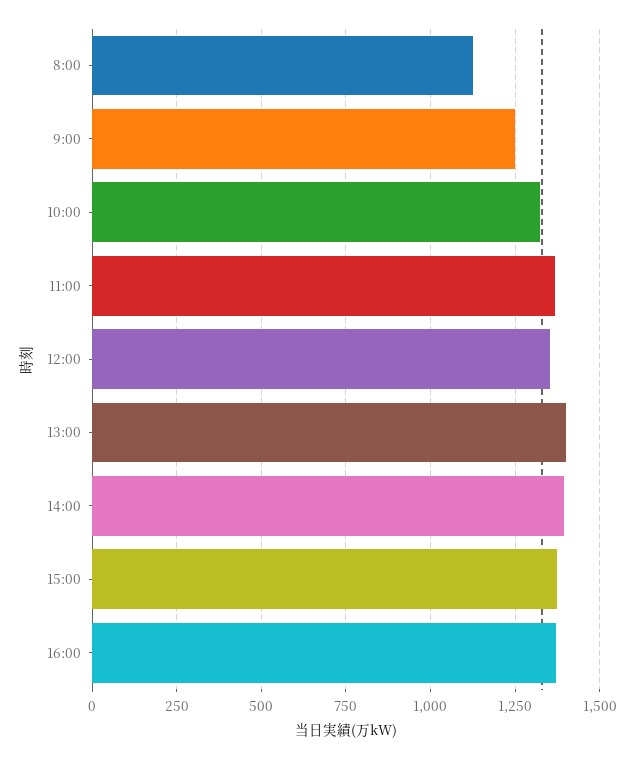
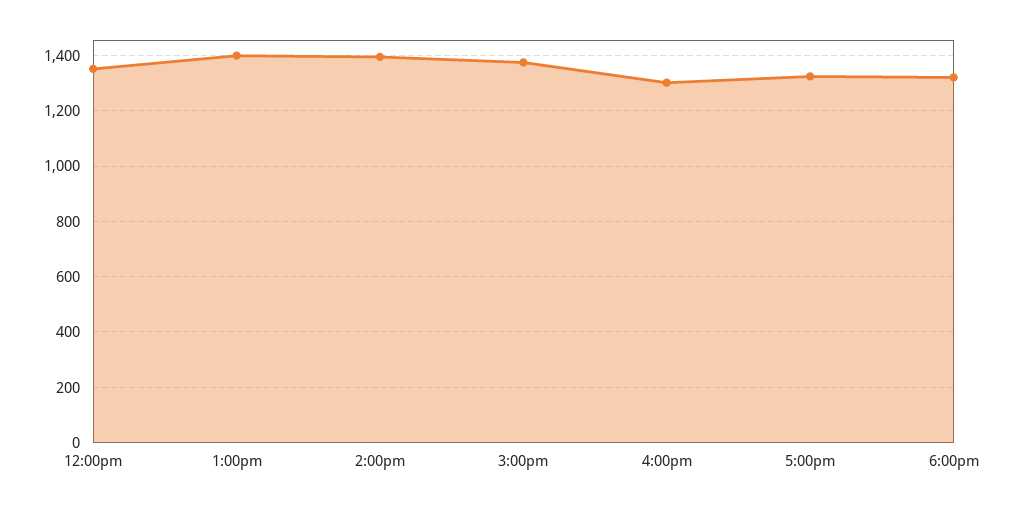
8:00: 1125 -> none
9:00: 1250 -> none
10:00: 1325 -> none
11:00: 1375 -> none
16:00: 1375 -> 1300
5:00pm: none -> 1325
6:00pm: none -> 1325

